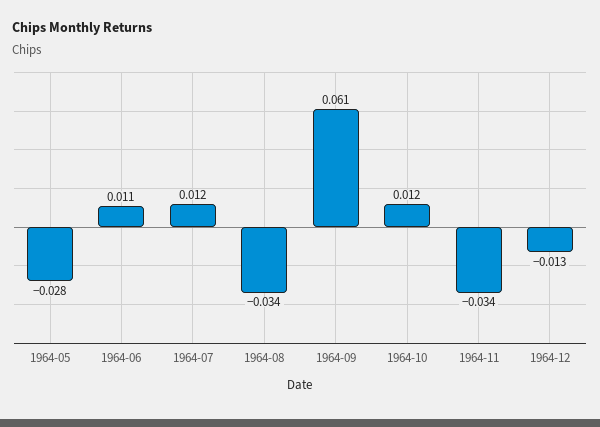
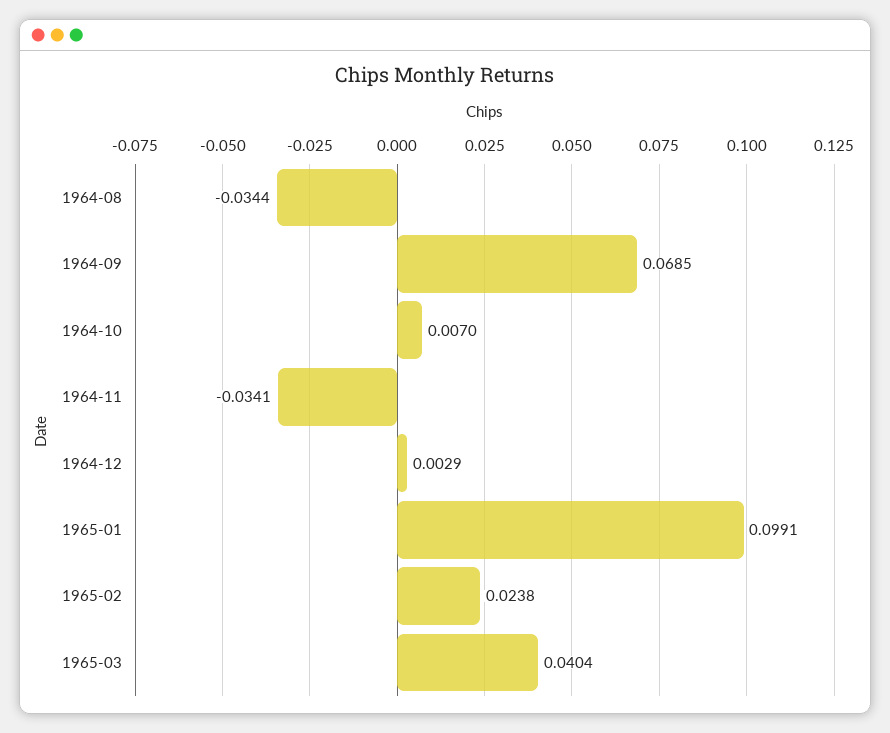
1964-05: -0.028 -> none
1964-06: 0.011 -> none
1964-07: 0.012 -> none
1964-09: 0.061 -> 0.0685
1964-10: 0.012 -> 0.007
1964-12: -0.013 -> 0.0029
1965-01: none -> 0.0991
1965-02: none -> 0.0238
1965-03: none -> 0.0404

